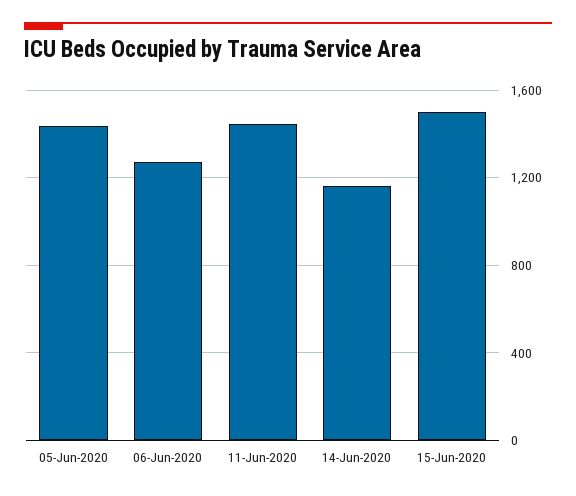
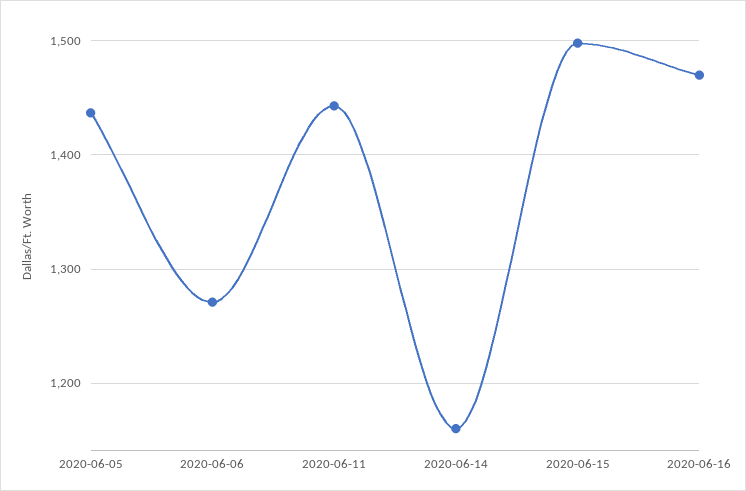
2020-06-16: none -> 1470

